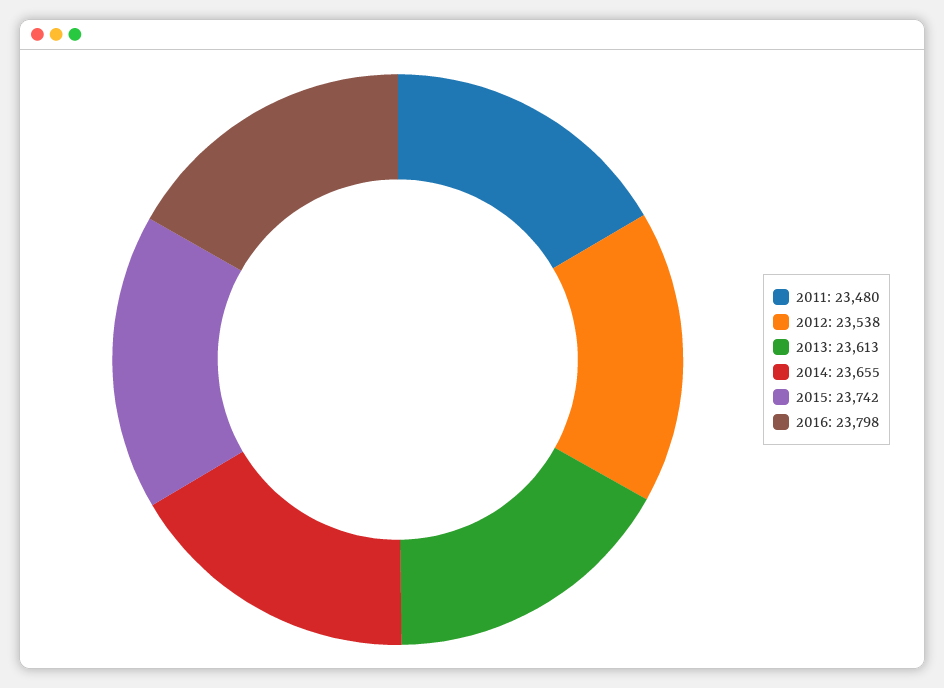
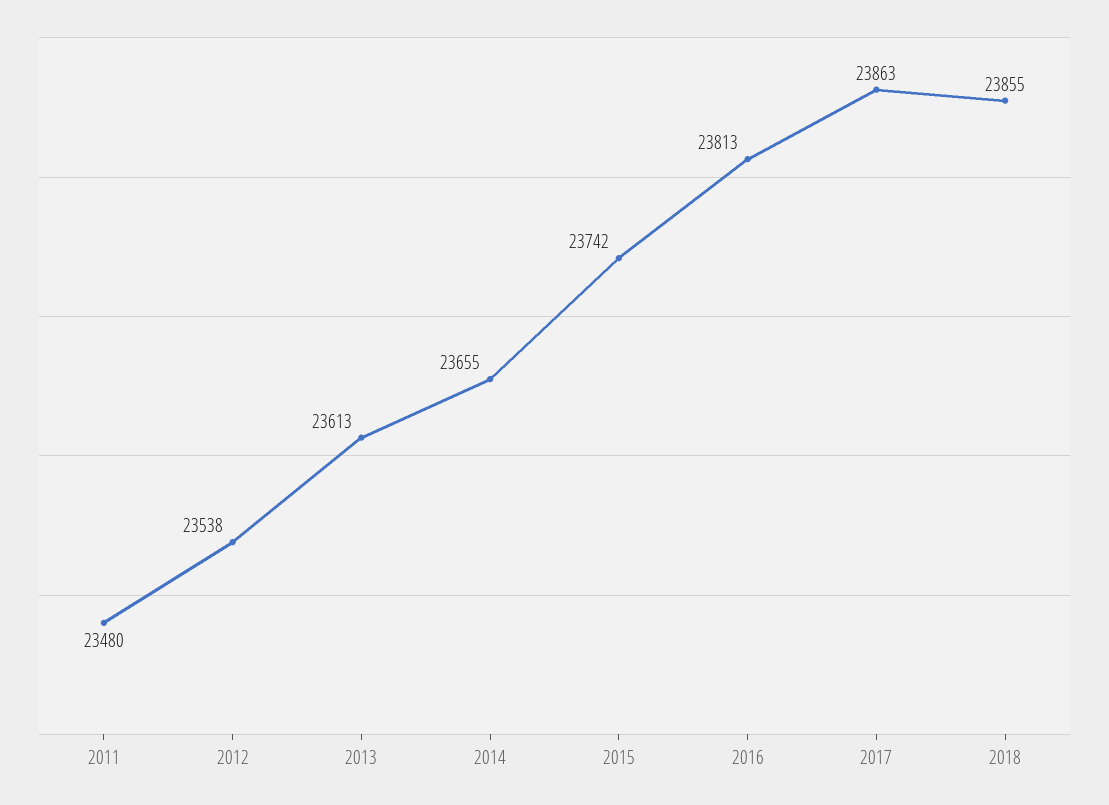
2016: 23798 -> 23813
2017: none -> 23863
2018: none -> 23855

